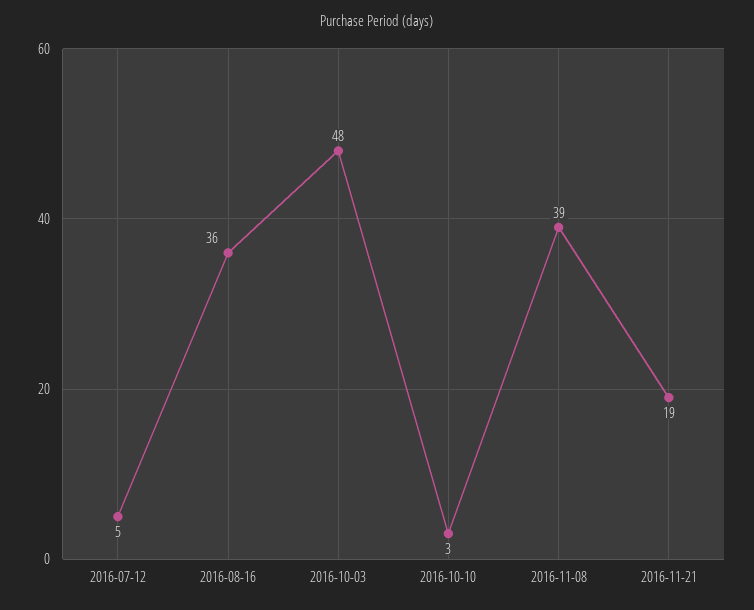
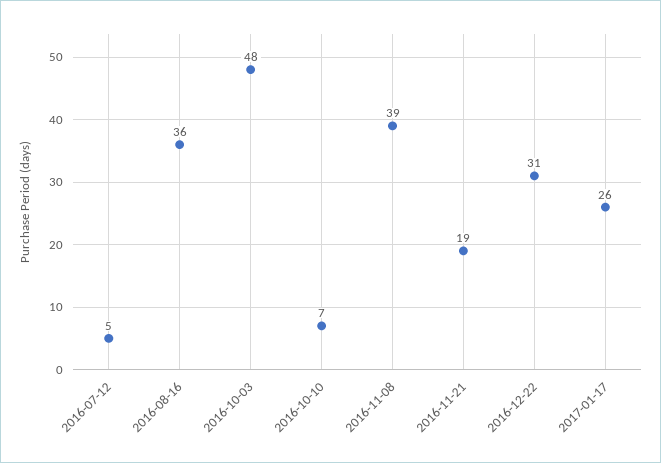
2016-10-10: 3 -> 7
2016-12-22: none -> 31
2017-01-17: none -> 26

